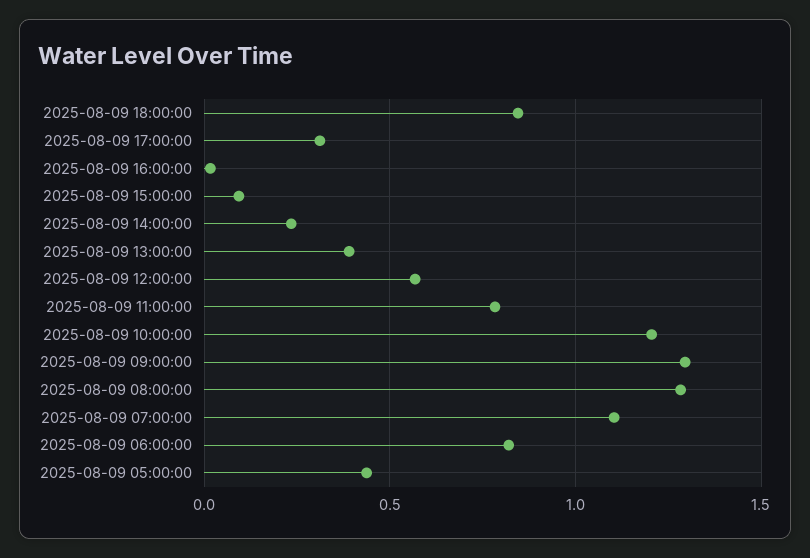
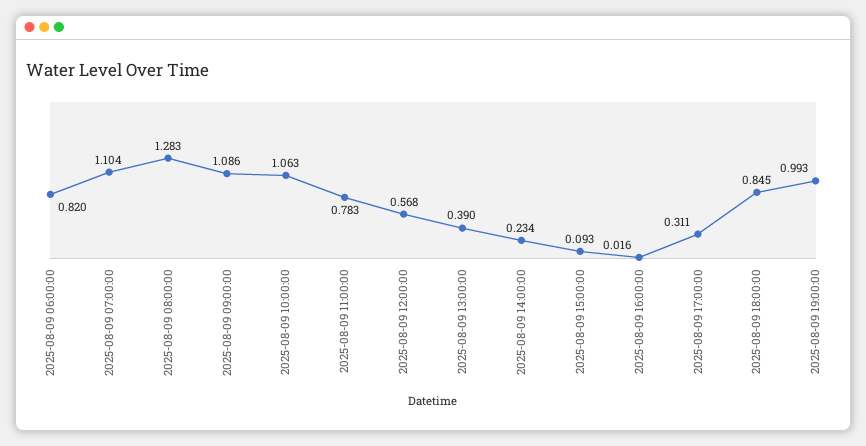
2025-08-09 10:00:00: 1.2 -> 1.063
2025-08-09 09:00:00: 1.3 -> 1.086
2025-08-09 05:00:00: 0.45 -> none
2025-08-09 19:00:00: none -> 0.993

